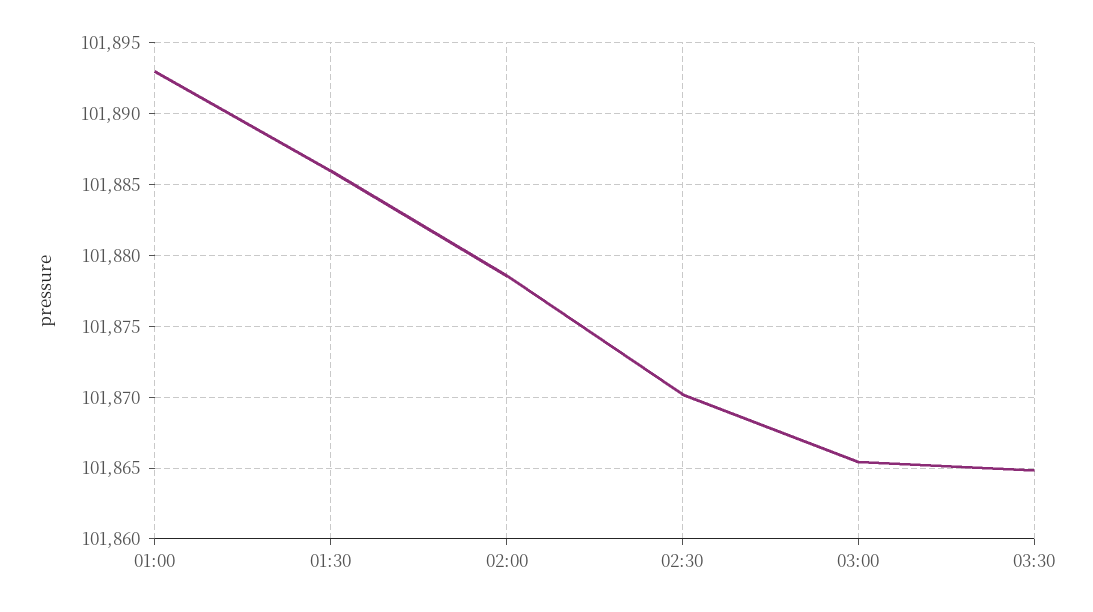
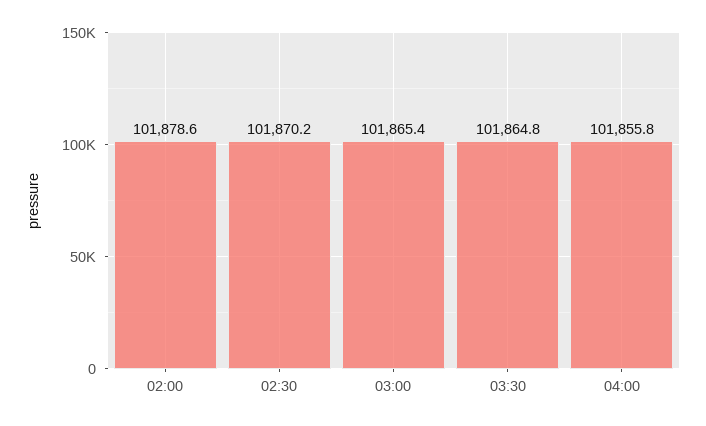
01:00: 101893 -> none
01:30: 101886 -> none
04:00: none -> 101855.8

